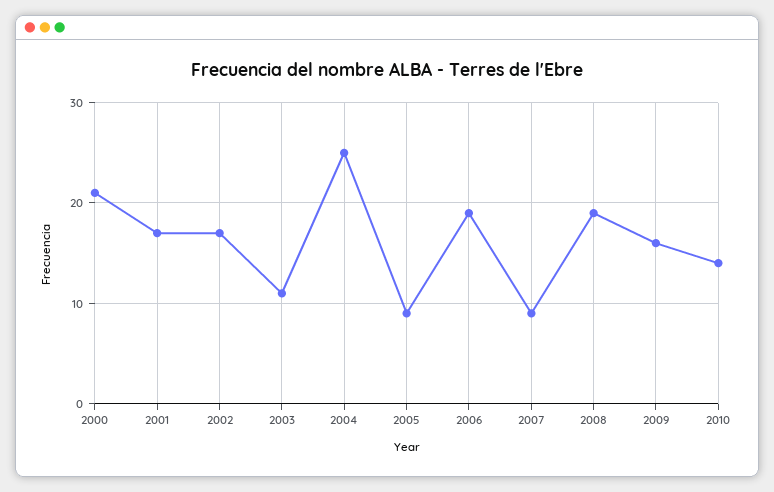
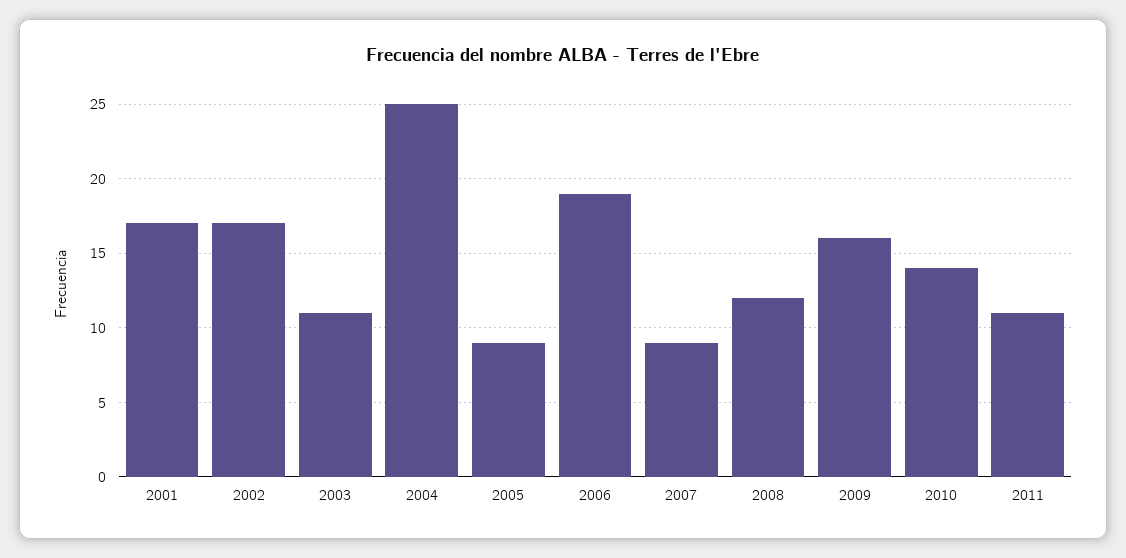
2000: 21 -> none
2008: 19 -> 12
2011: none -> 11

